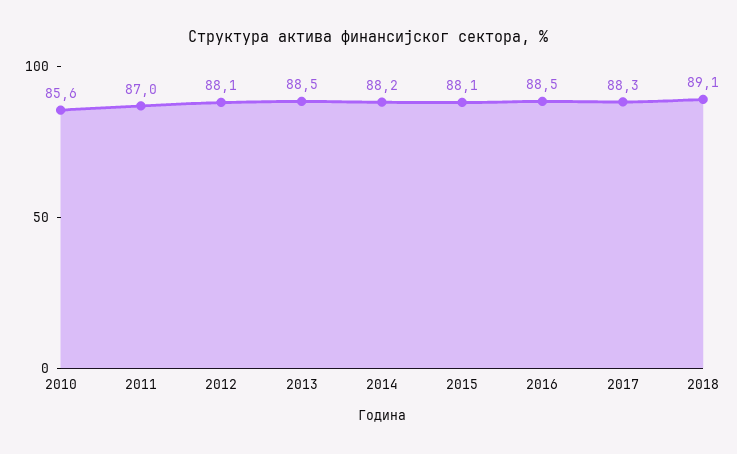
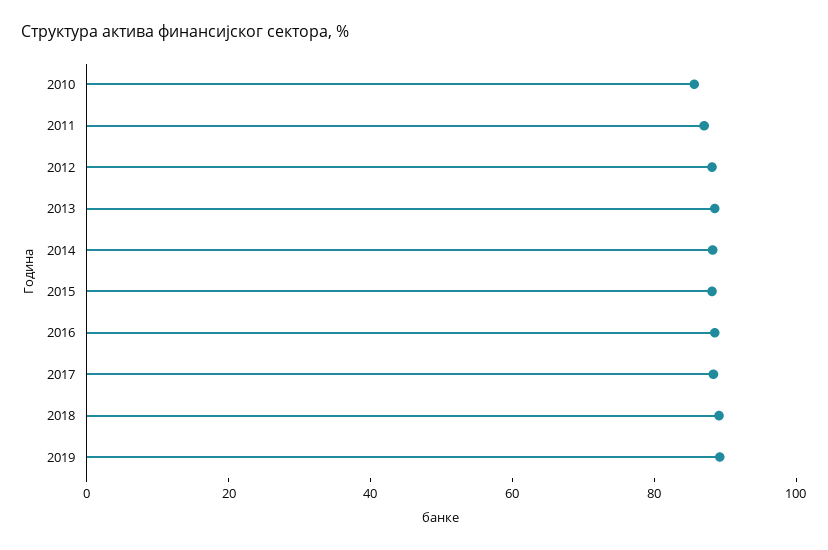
2019: none -> 90

